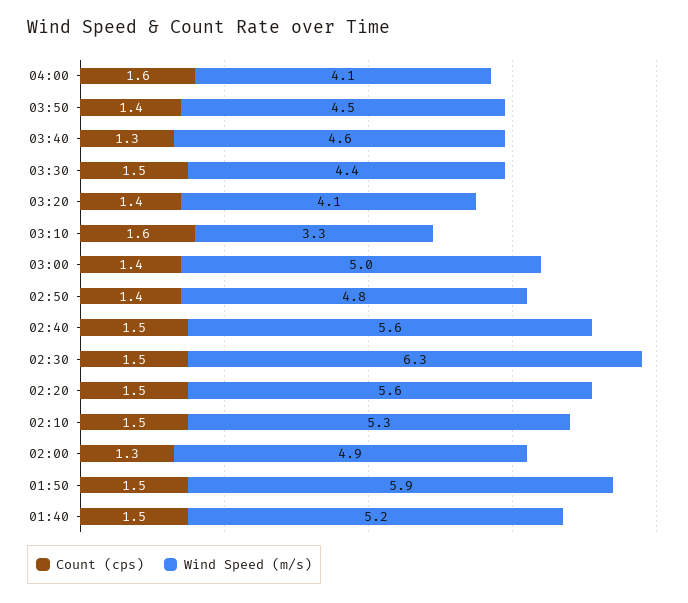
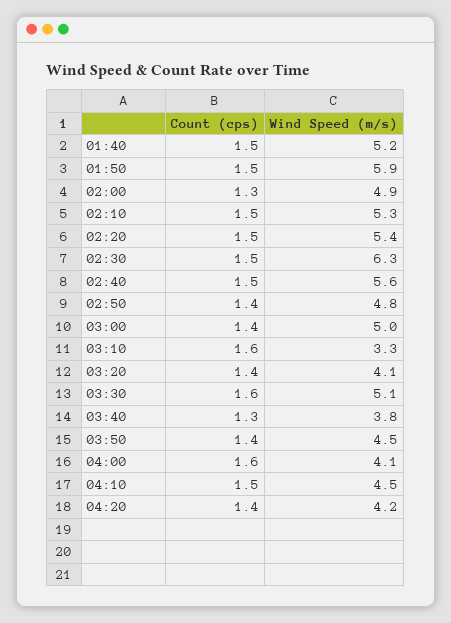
Wind Speed (m/s), 03:40: 4.6 -> 3.8
Count (cps), 03:30: 1.5 -> 1.6
Wind Speed (m/s), 03:30: 4.4 -> 5.1
Wind Speed (m/s), 02:20: 5.6 -> 5.4
Count (cps), 04:10: none -> 1.5
Wind Speed (m/s), 04:10: none -> 4.5
Count (cps), 04:20: none -> 1.4
Wind Speed (m/s), 04:20: none -> 4.2

